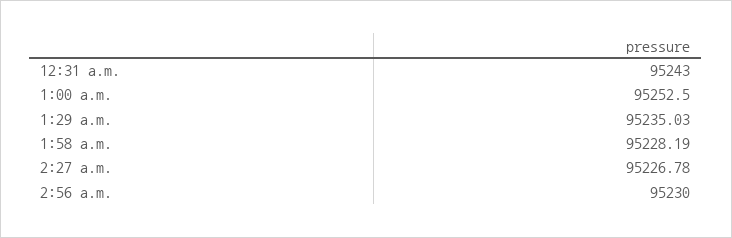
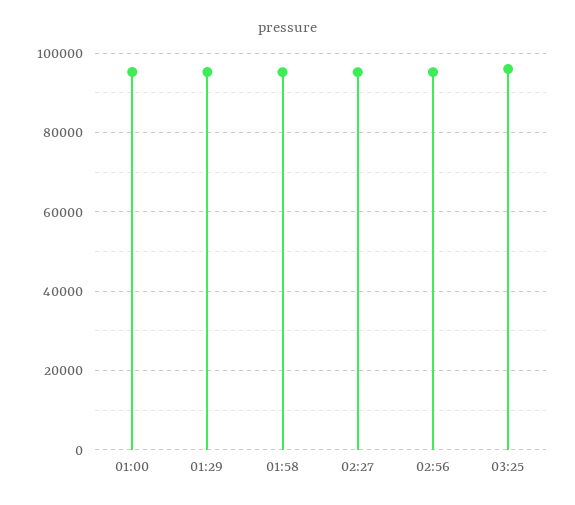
12:31 a.m.: 95243 -> none
03:25: none -> 96000

